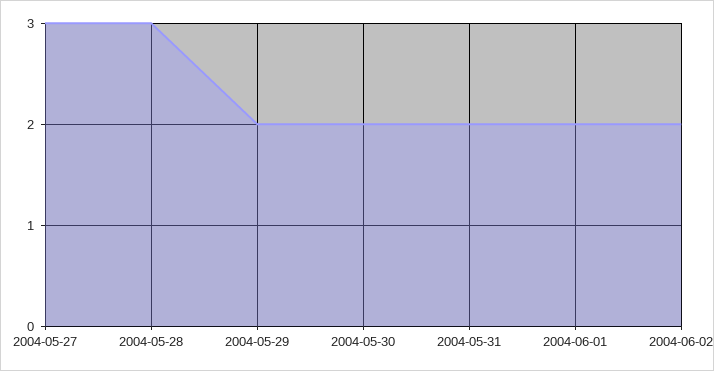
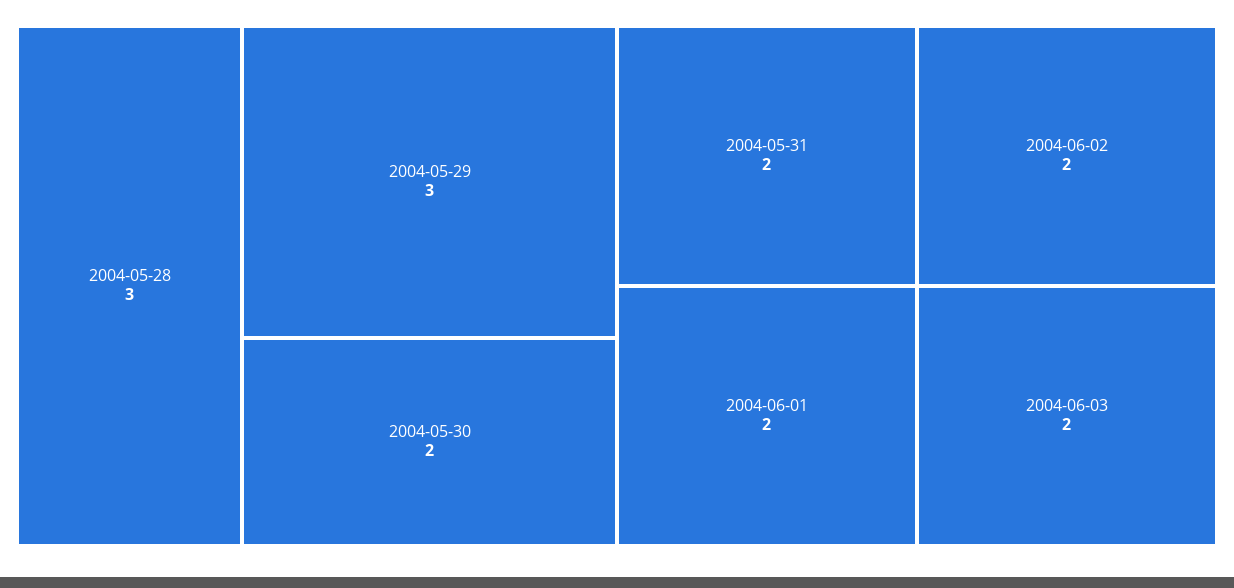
2004-05-27: 3 -> none
2004-05-29: 2 -> 3
2004-06-03: none -> 2

